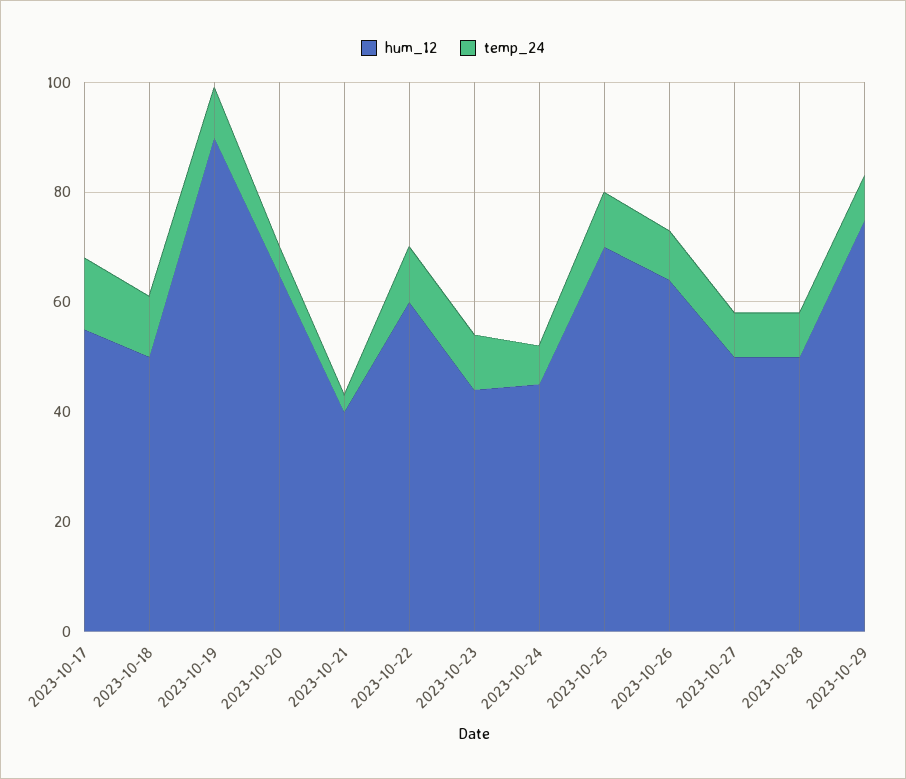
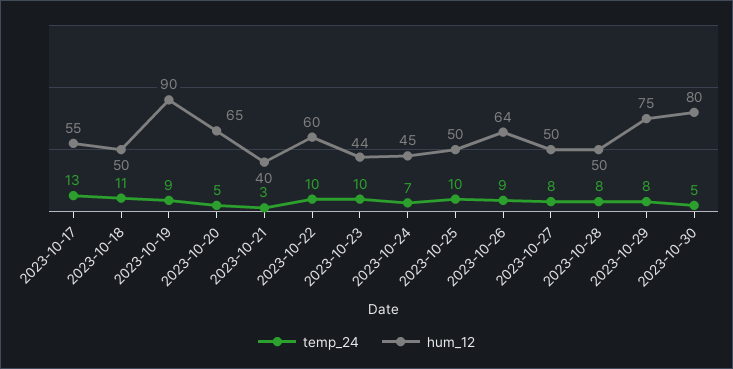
hum_12, 2023-10-25: 70 -> 50
temp_24, 2023-10-30: none -> 5
hum_12, 2023-10-30: none -> 80

